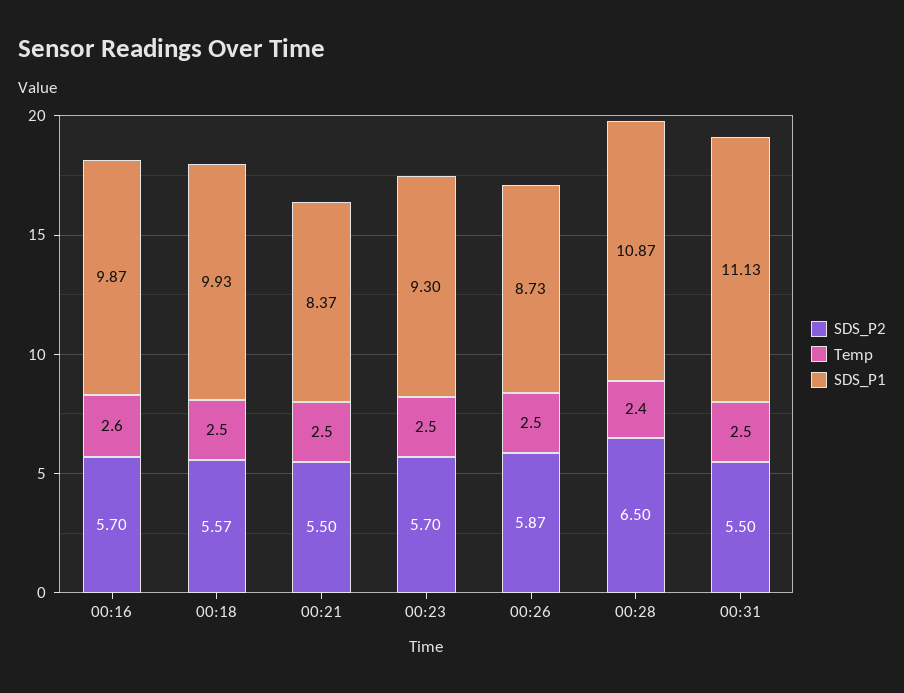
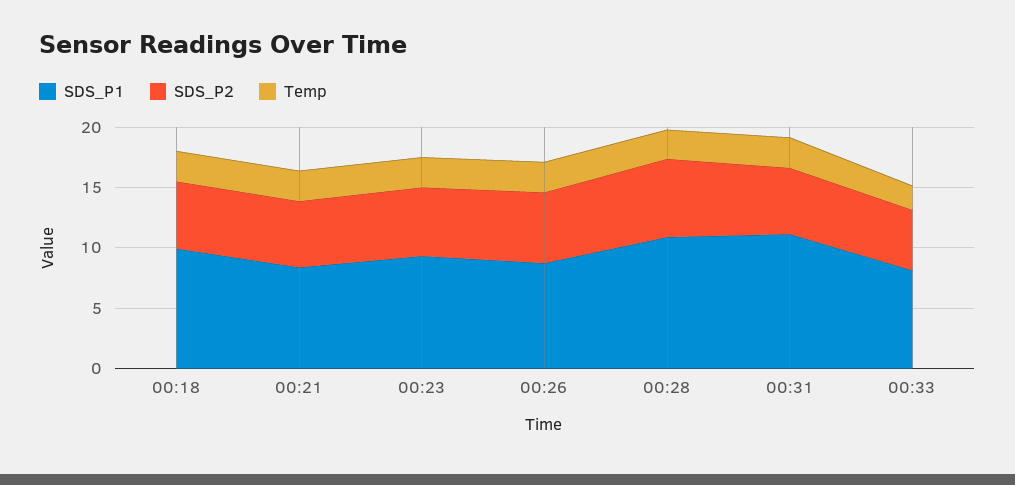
SDS_P2, 00:16: 5.7 -> none
Temp, 00:16: 2.6 -> none
SDS_P1, 00:16: 9.87 -> none
SDS_P1, 00:33: none -> 8
SDS_P2, 00:33: none -> 5
Temp, 00:33: none -> 2

